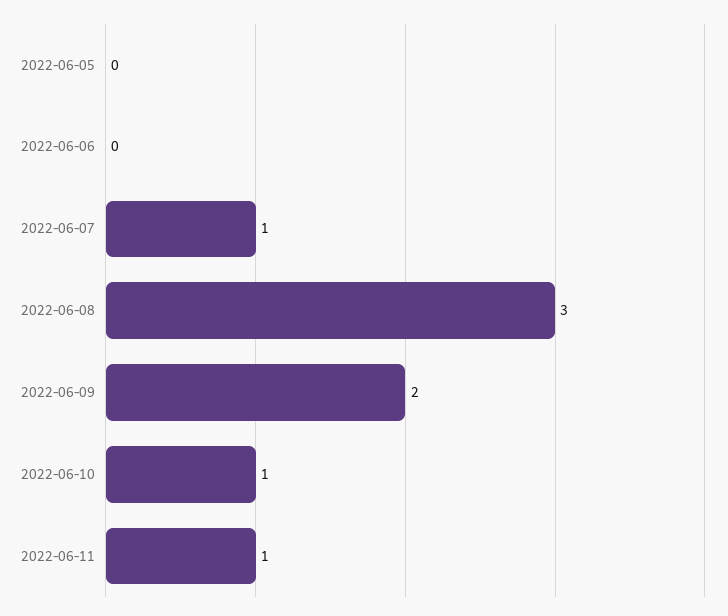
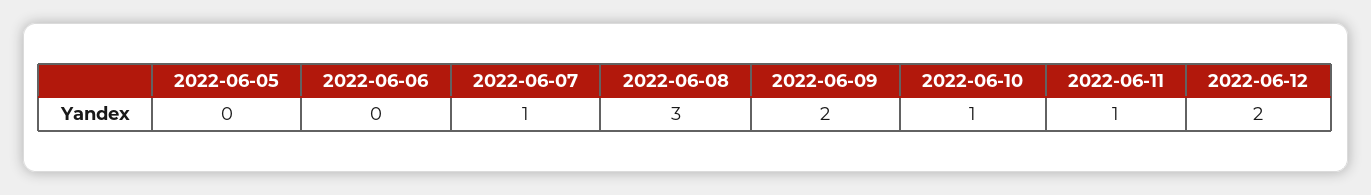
2022-06-12: none -> 2

